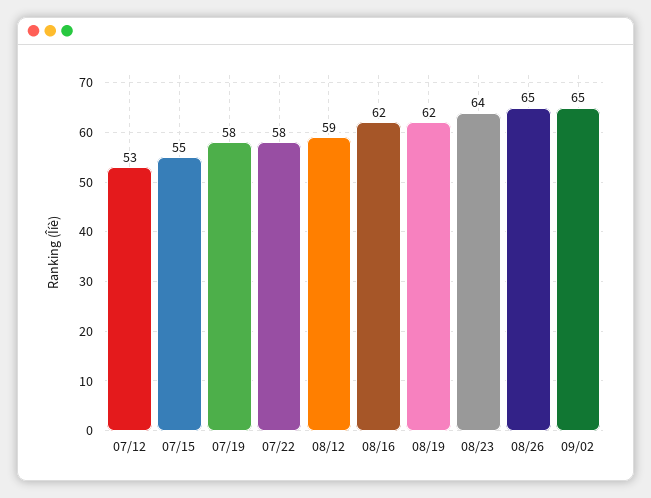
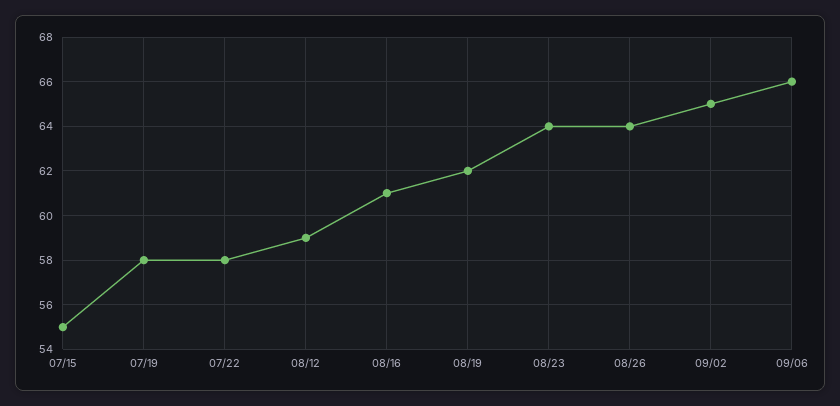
07/12: 53 -> none
08/16: 62 -> 61
08/26: 65 -> 64
09/06: none -> 66

